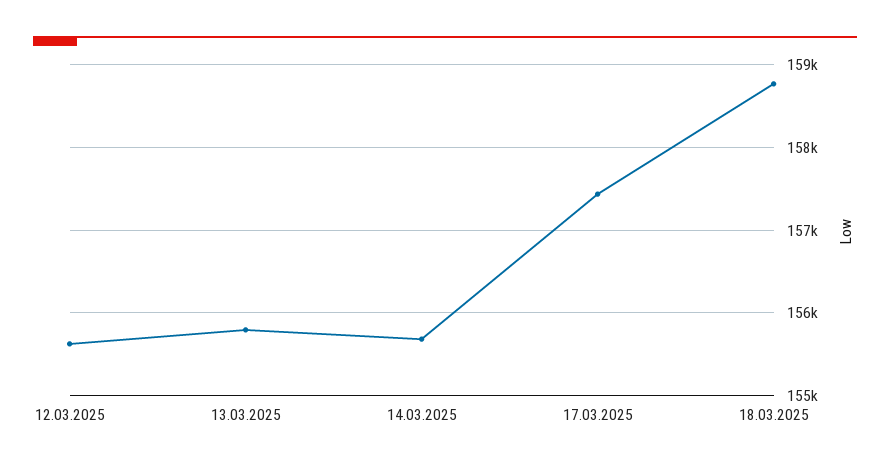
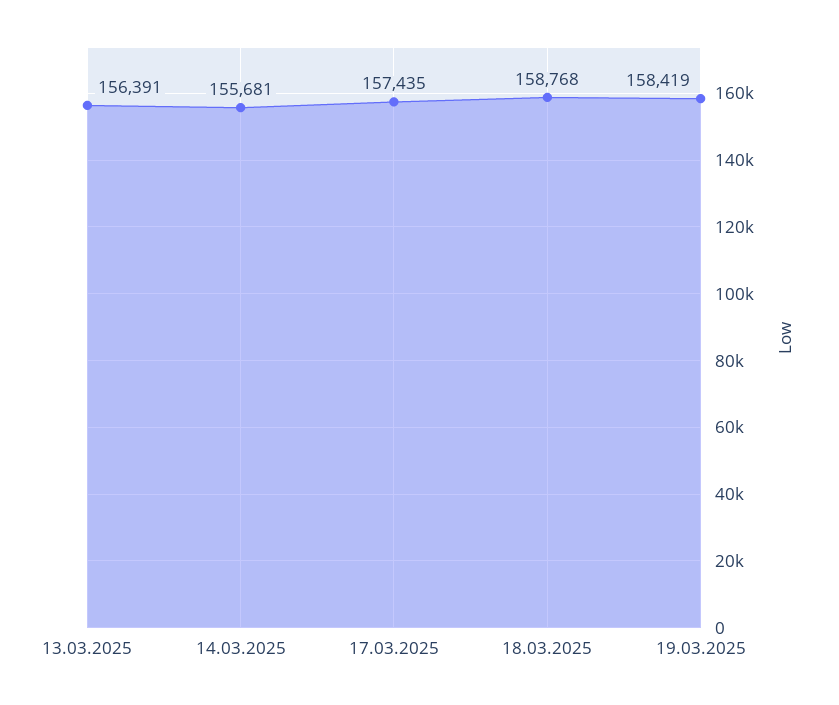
12.03.2025: 155600 -> none
13.03.2025: 155800 -> 156391
19.03.2025: none -> 158419

